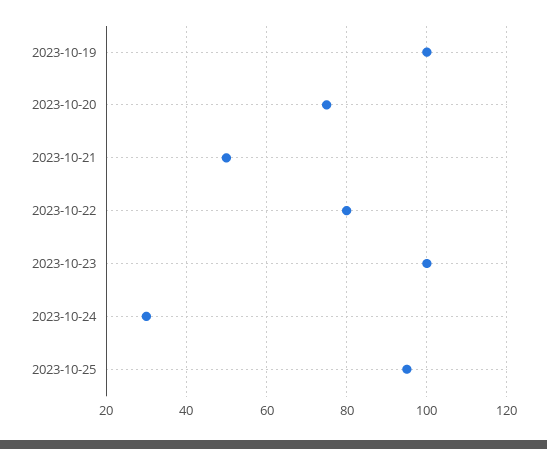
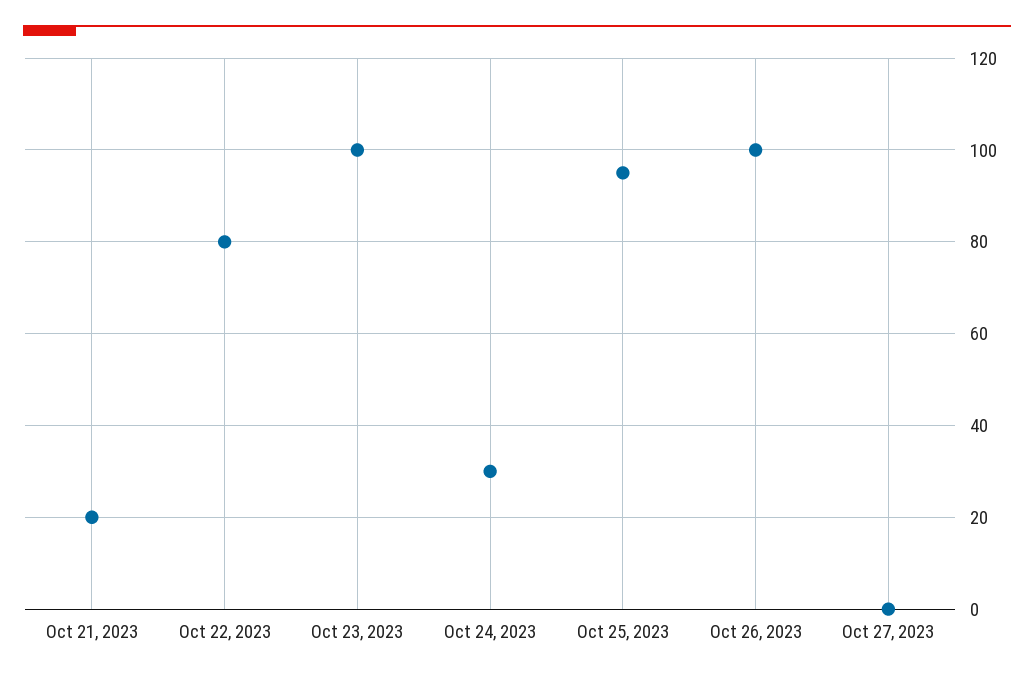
2023-10-19: 100 -> none
2023-10-20: 75 -> none
2023-10-21: 50 -> 20
Oct 26, 2023: none -> 100
Oct 27, 2023: none -> 0

